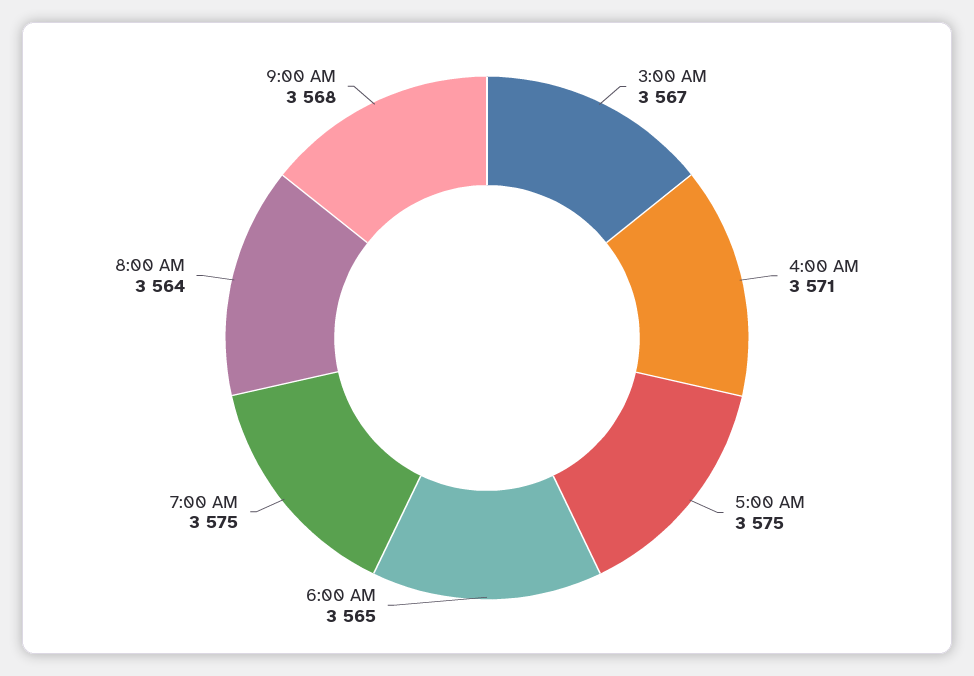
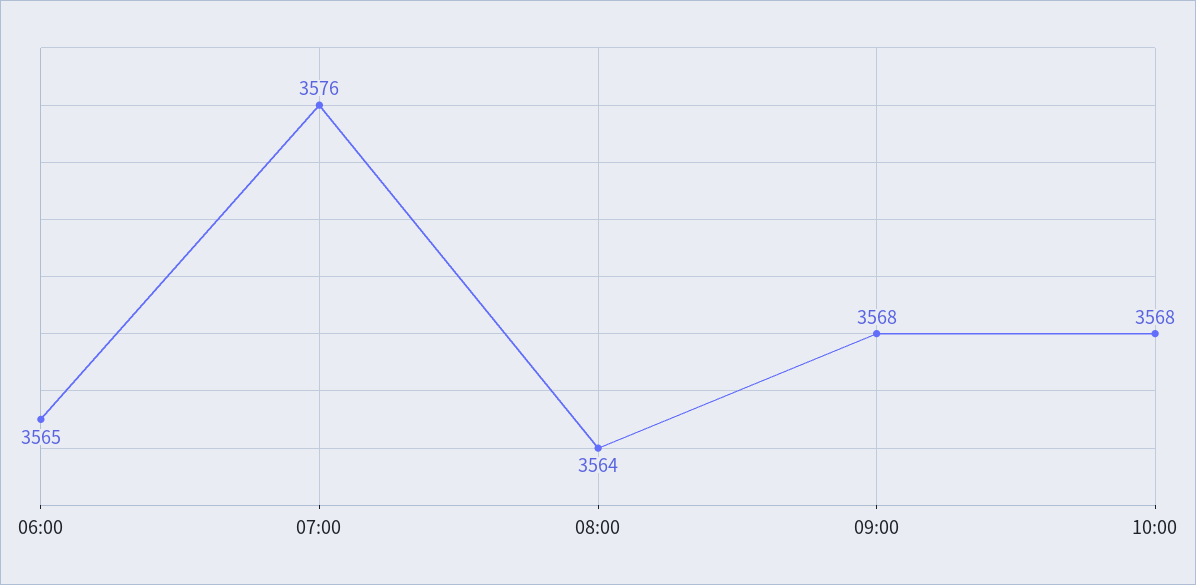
3:00 AM: 3567 -> none
4:00 AM: 3571 -> none
5:00 AM: 3575 -> none
7:00 AM: 3575 -> 3576
10:00: none -> 3568

